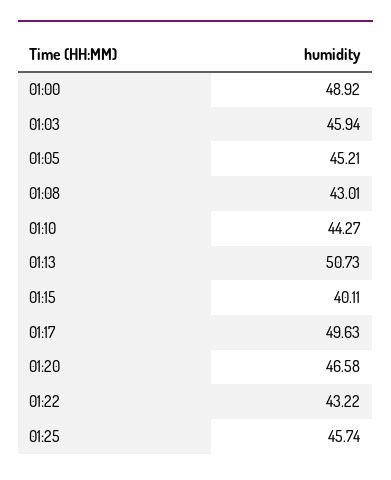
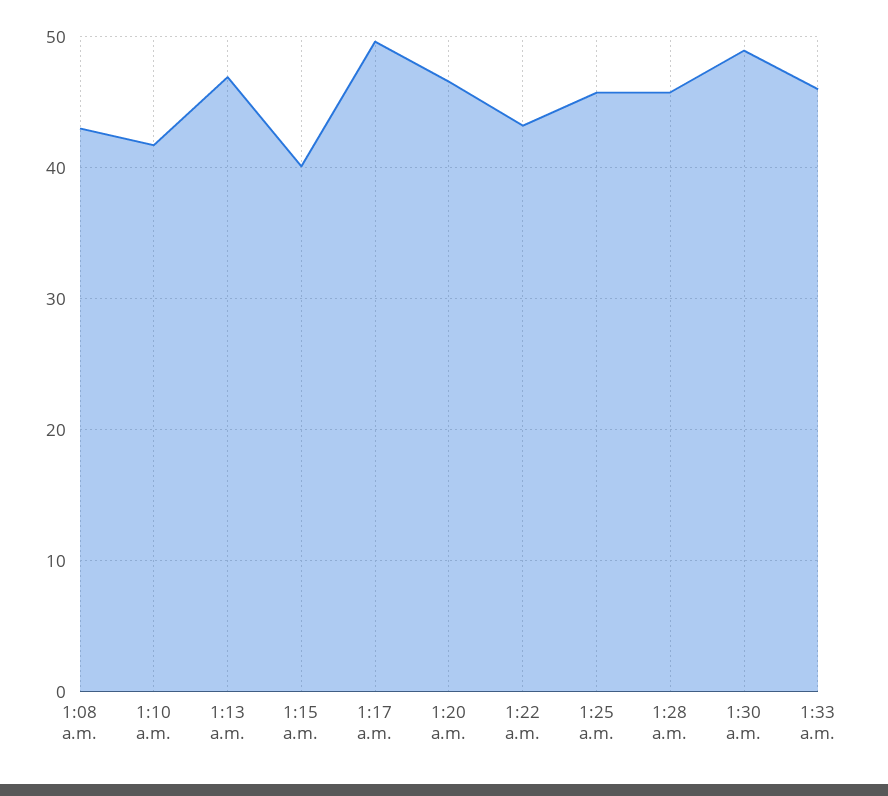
01:00: 48.92 -> none
01:03: 45.94 -> none
01:05: 45.21 -> none
01:10: 44.27 -> 42
01:13: 50.73 -> 47
1:28 a.m.: none -> 46
1:30 a.m.: none -> 49
1:33 a.m.: none -> 46

